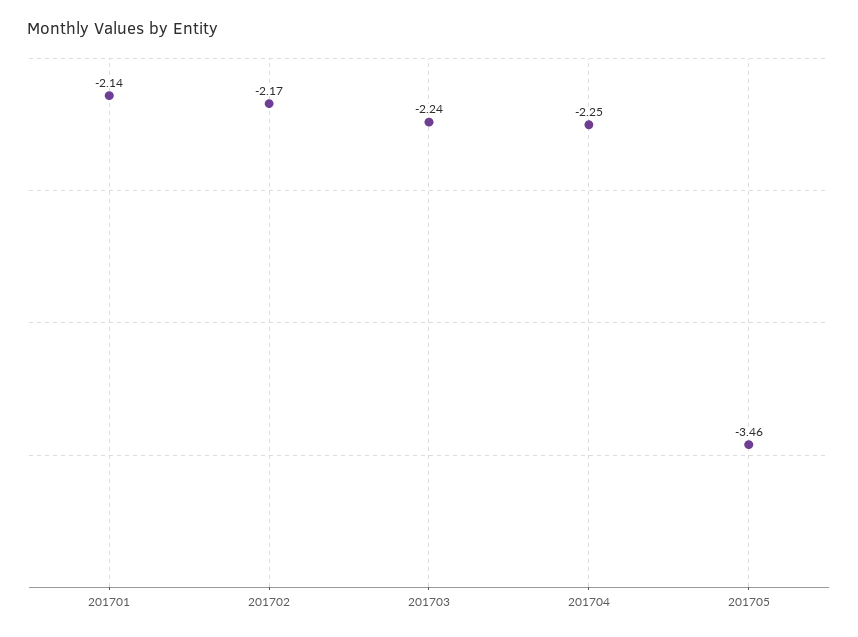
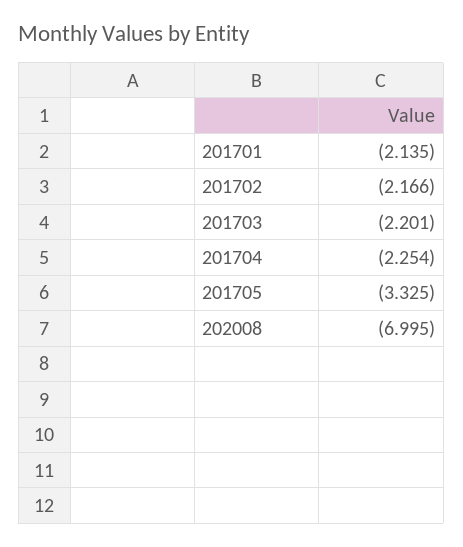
201703: -2.24 -> -2.201
201705: -3.46 -> -3.325
202008: none -> -6.995

